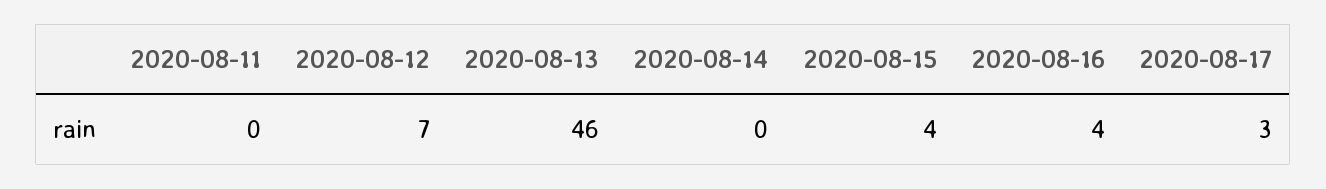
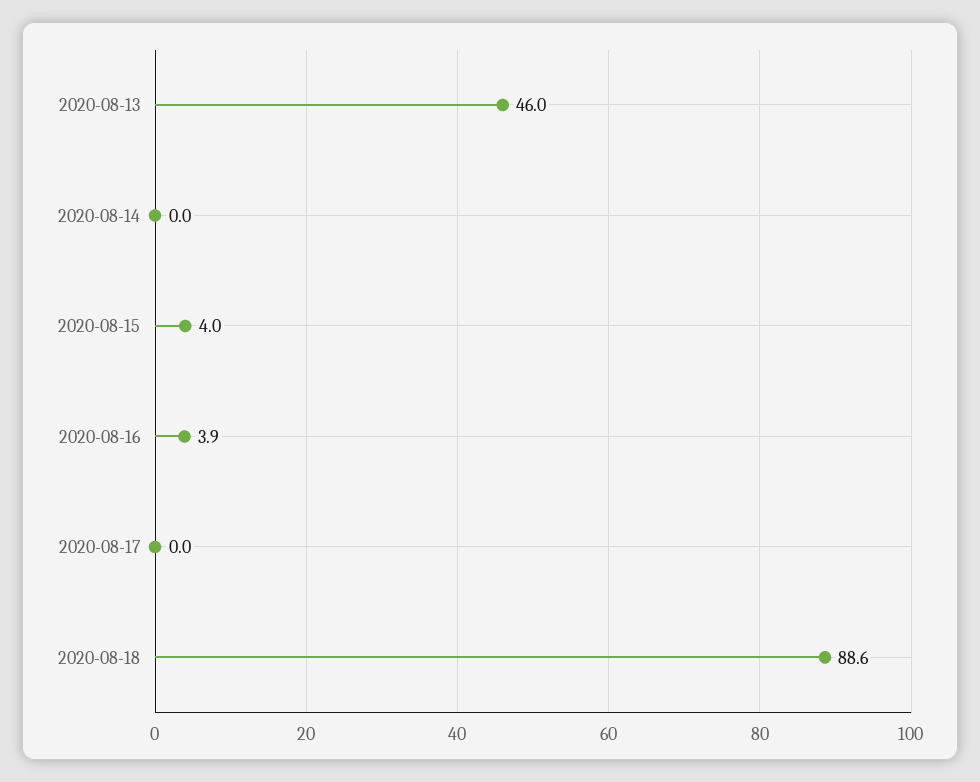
2020-08-11: 0 -> none
2020-08-12: 7 -> none
2020-08-17: 3 -> 0
2020-08-18: none -> 88.6

